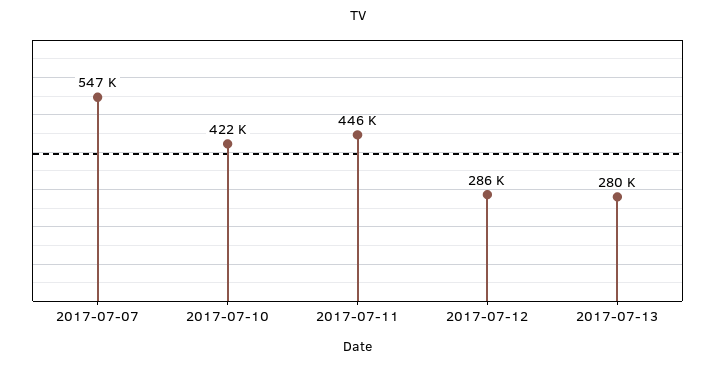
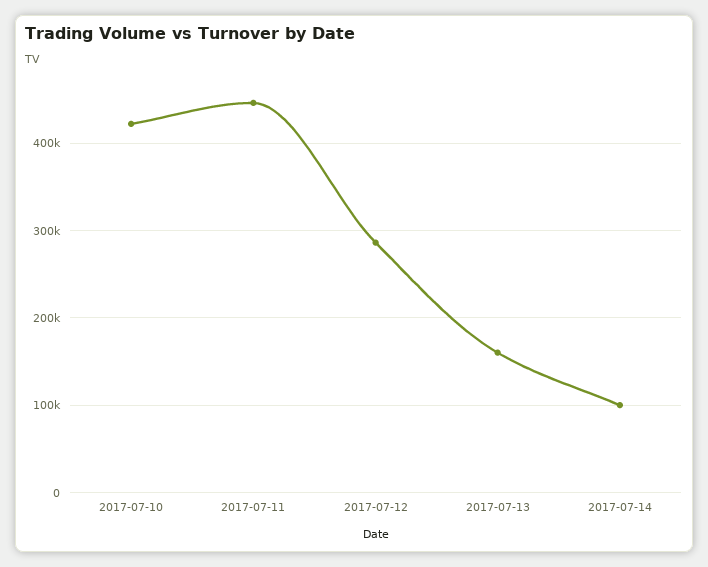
2017-07-07: 547000 -> none
2017-07-13: 280000 -> 160000
2017-07-14: none -> 100000

